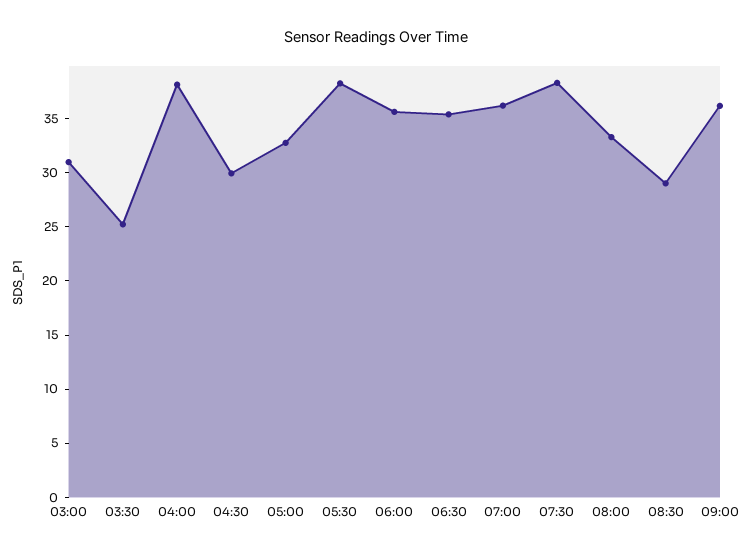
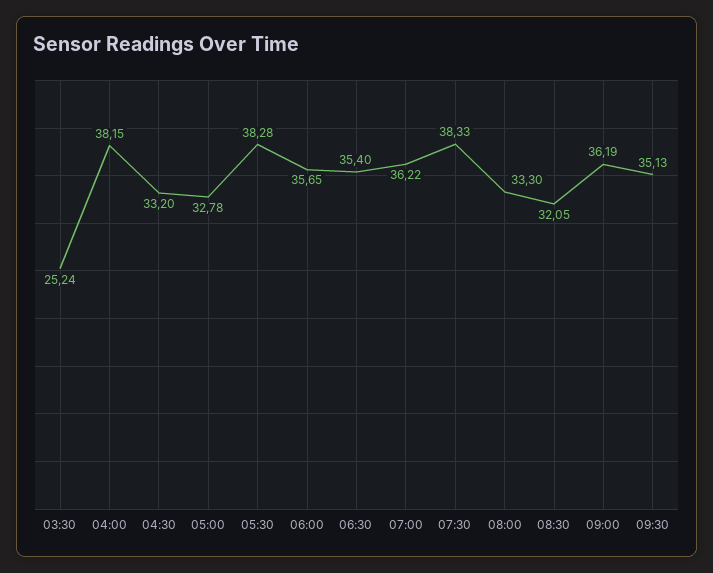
03:00: 31 -> none
04:30: 30 -> 33.2
08:30: 29 -> 32.05
09:30: none -> 35.13

